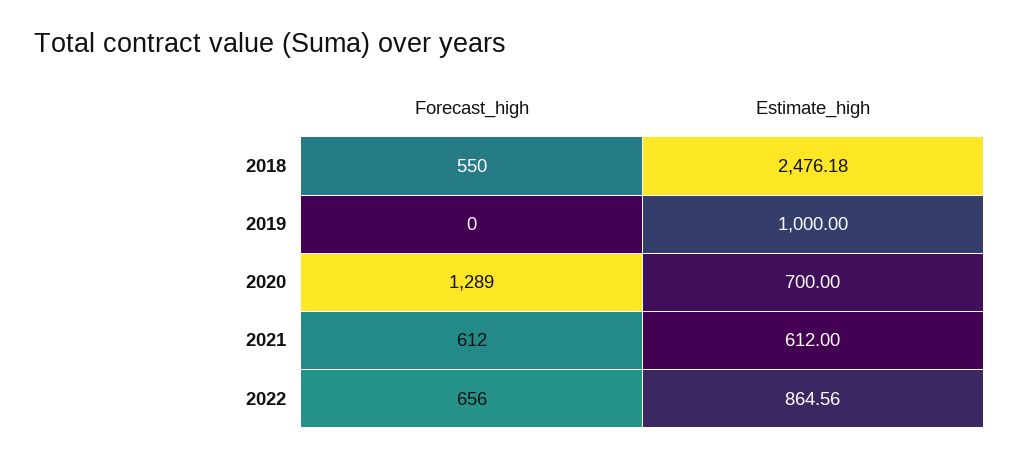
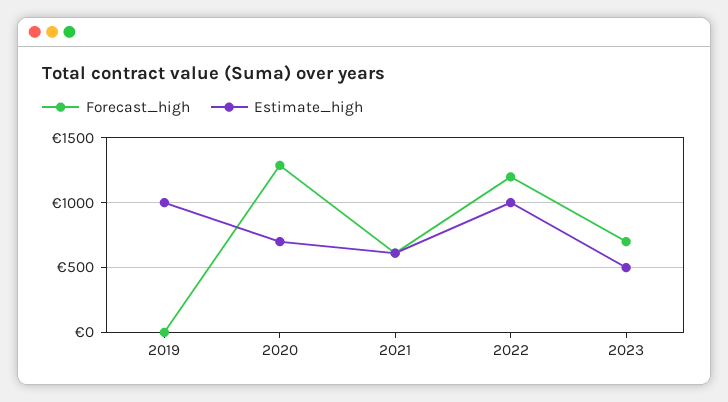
Forecast_high, 2018: 550 -> none
Estimate_high, 2018: 2476.18 -> none
Forecast_high, 2022: 656 -> 1200
Estimate_high, 2022: 864.56 -> 1000
Forecast_high, 2023: none -> 700
Estimate_high, 2023: none -> 500

